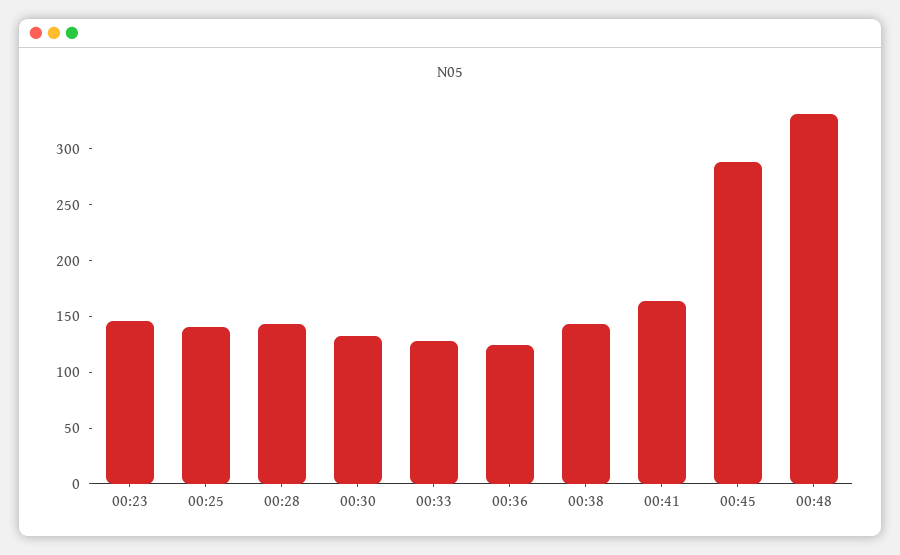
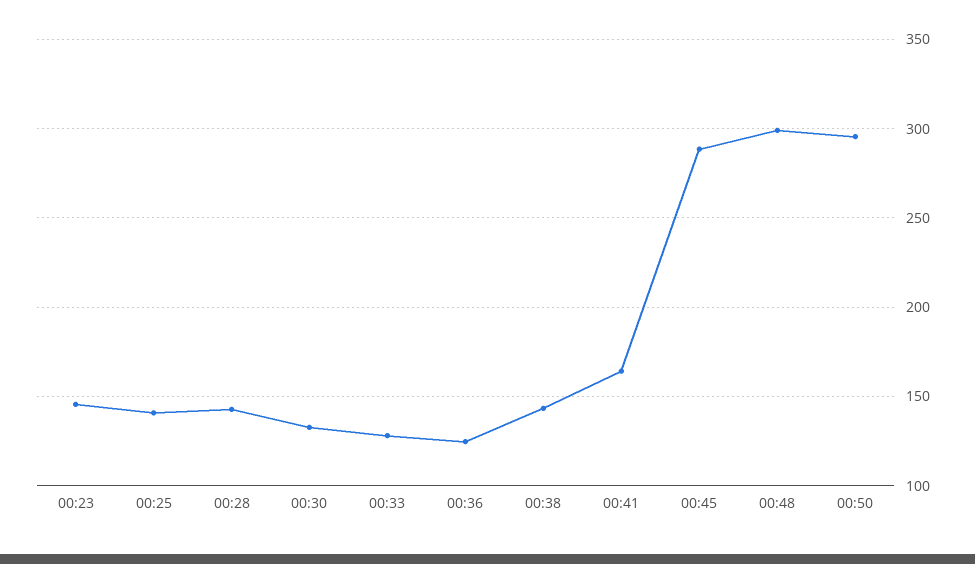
00:48: 330 -> 300
00:50: none -> 295

